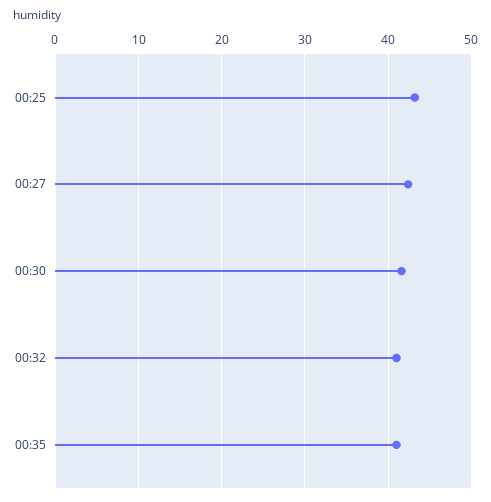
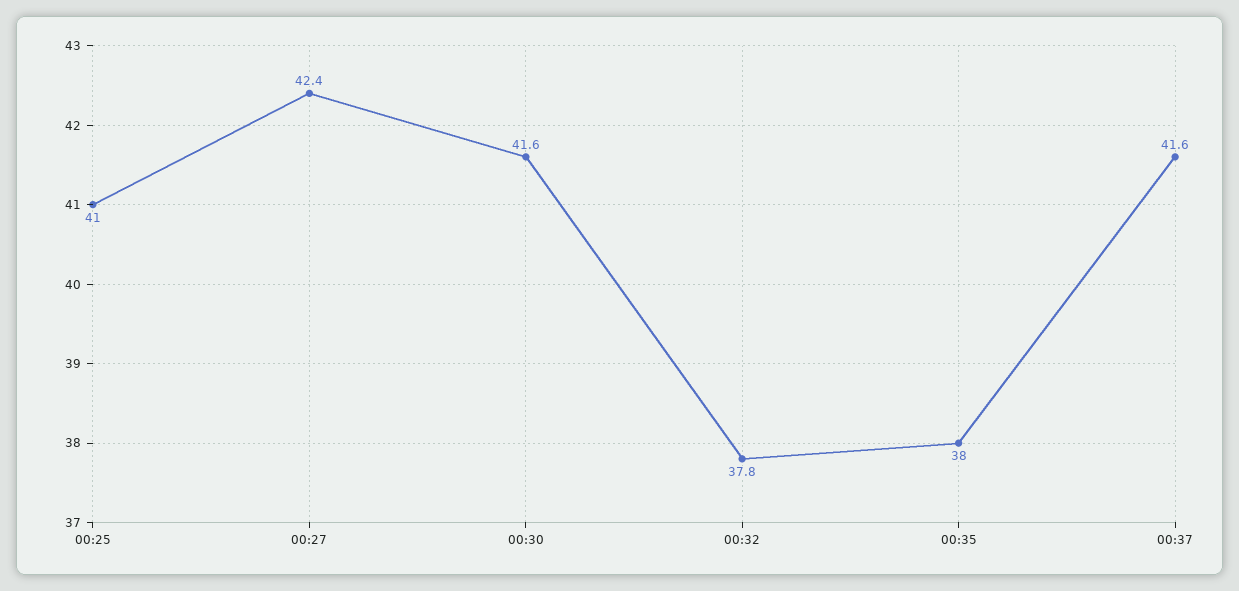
00:25: 43 -> 41
00:32: 41 -> 37.8
00:35: 41 -> 38
00:37: none -> 41.6

